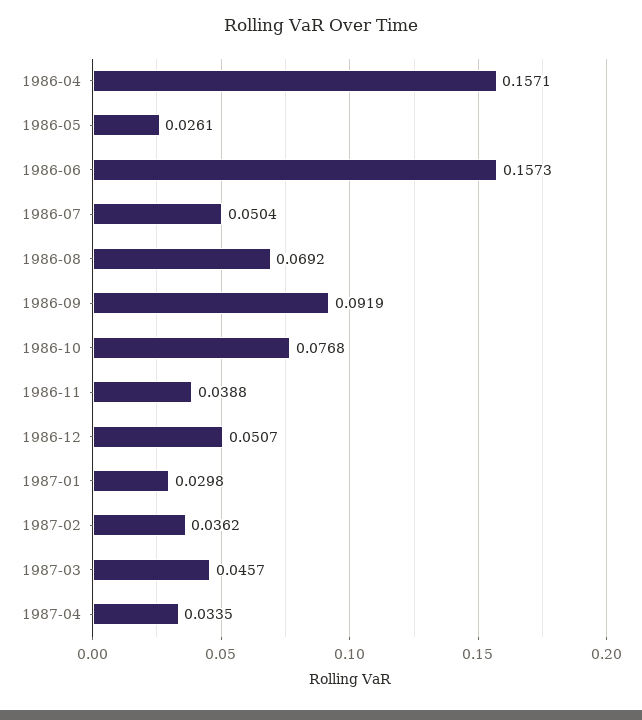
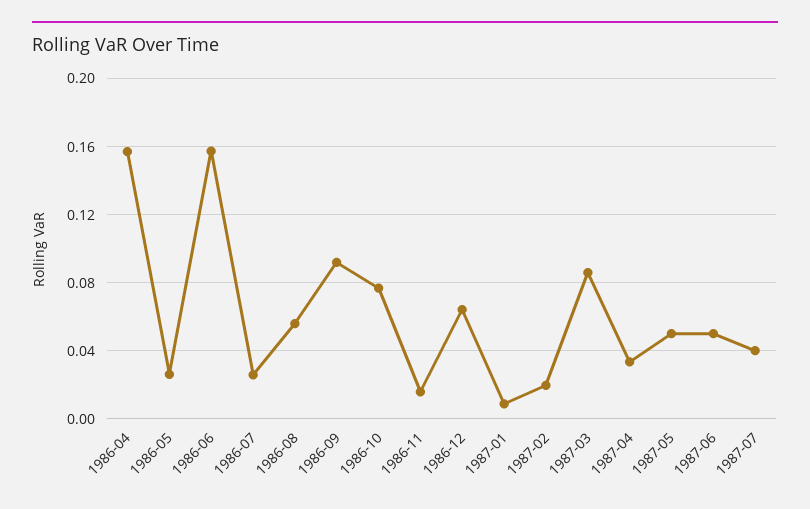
1986-07: 0.0504 -> 0.025
1986-08: 0.0692 -> 0.055
1986-11: 0.0388 -> 0.015
1986-12: 0.0507 -> 0.065
1987-01: 0.0298 -> 0.01
1987-02: 0.0362 -> 0.02
1987-03: 0.0457 -> 0.085
1987-05: none -> 0.05
1987-06: none -> 0.05
1987-07: none -> 0.04

